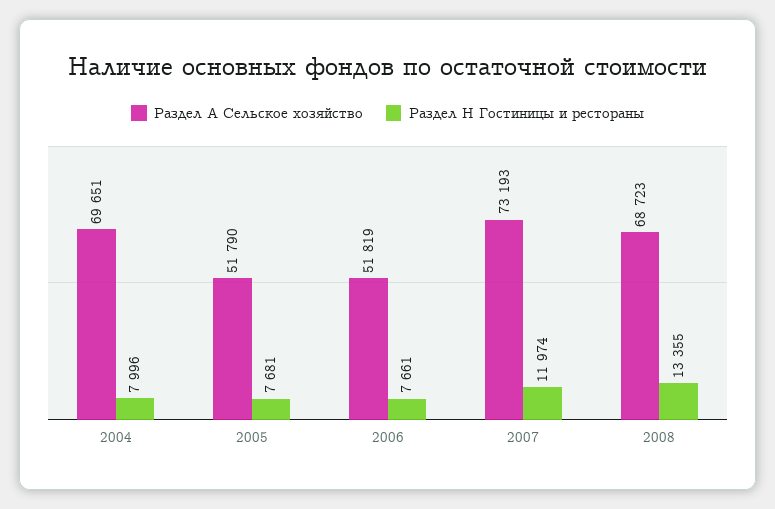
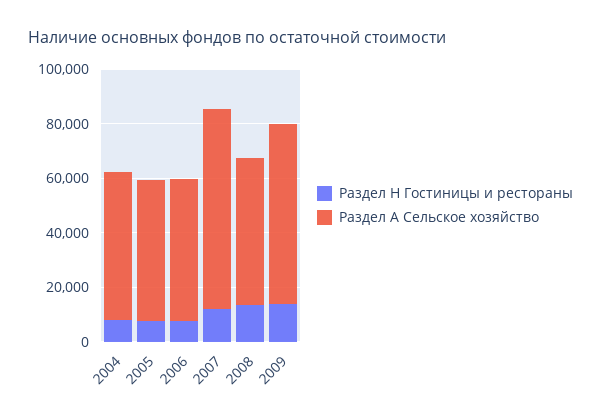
Раздел А Сельское хозяйство, 2004: 69651 -> 55000
Раздел А Сельское хозяйство, 2008: 68723 -> 55000
Раздел Н Гостиницы и рестораны, 2009: none -> 15000
Раздел А Сельское хозяйство, 2009: none -> 65000

